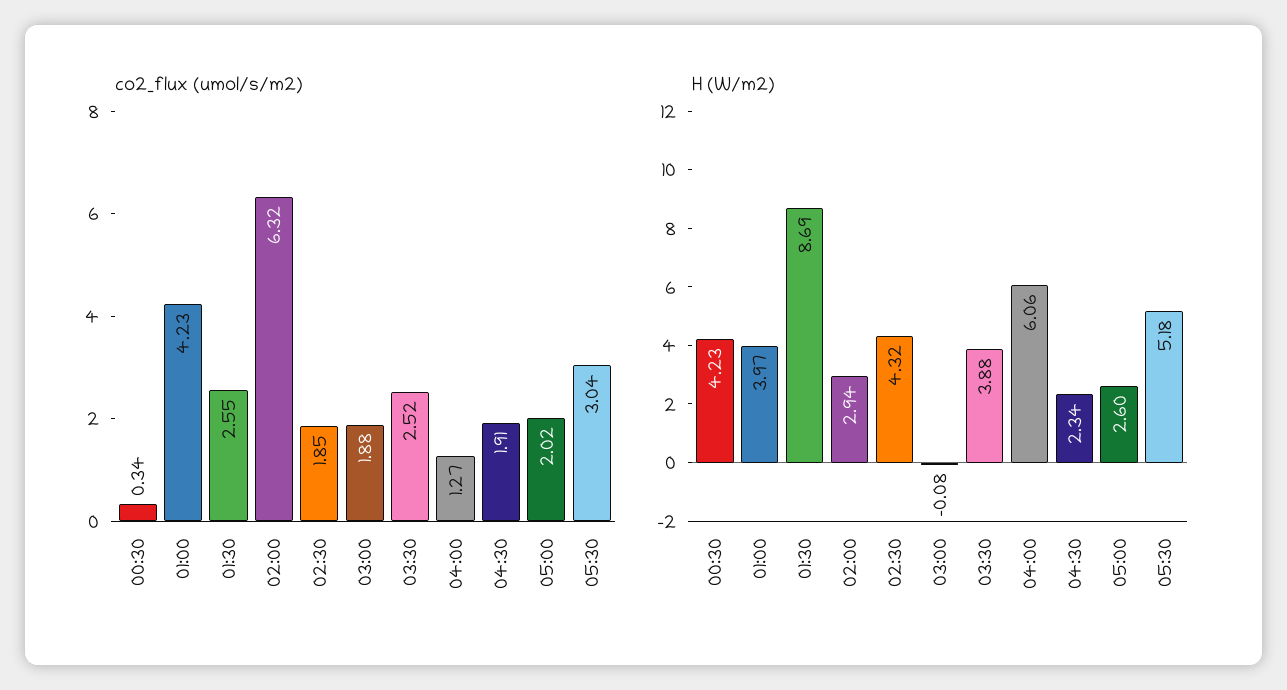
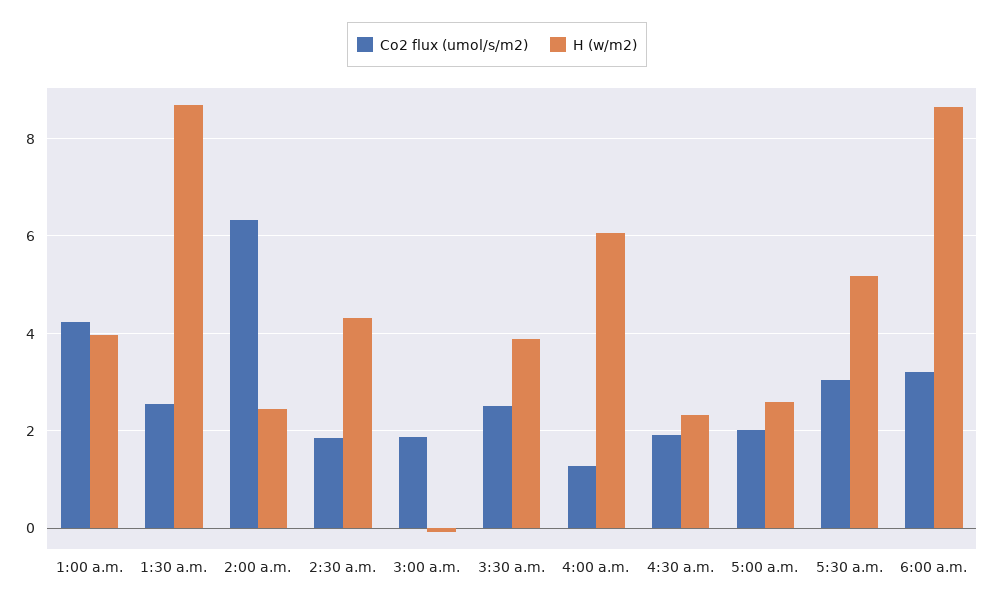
co2_flux (umol/s/m2), 00:30: 0.34 -> none
H (W/m2), 00:30: 4.23 -> none
H (W/m2), 02:00: 2.94 -> 2.4
co2_flux (umol/s/m2), 6:00 a.m.: none -> 3.2
H (W/m2), 6:00 a.m.: none -> 8.6

